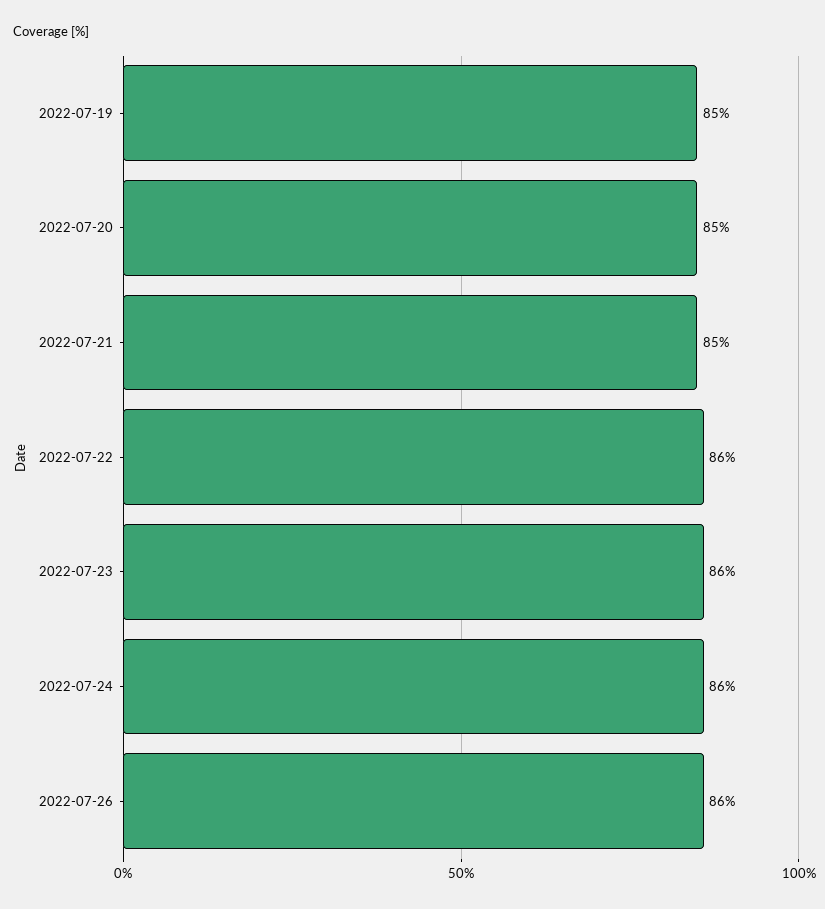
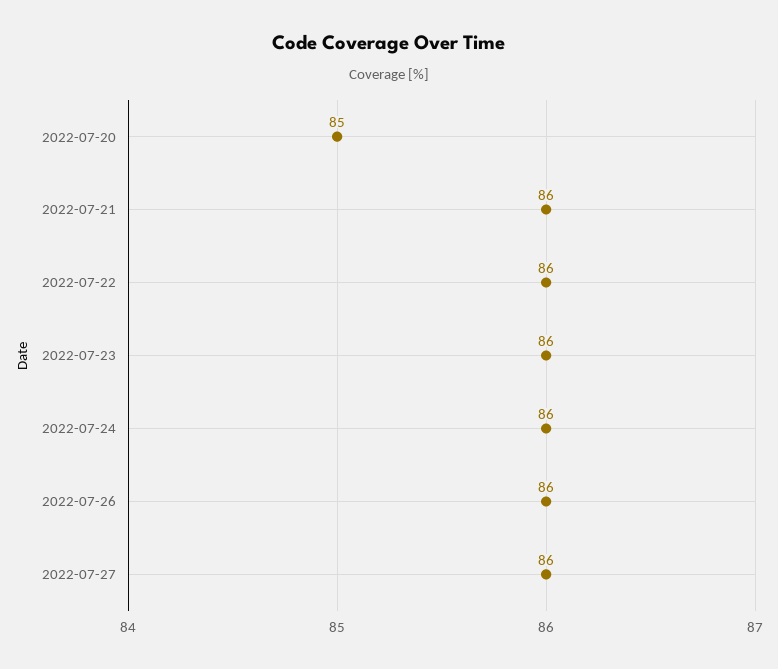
2022-07-19: 85 -> none
2022-07-21: 85 -> 86
2022-07-27: none -> 86

